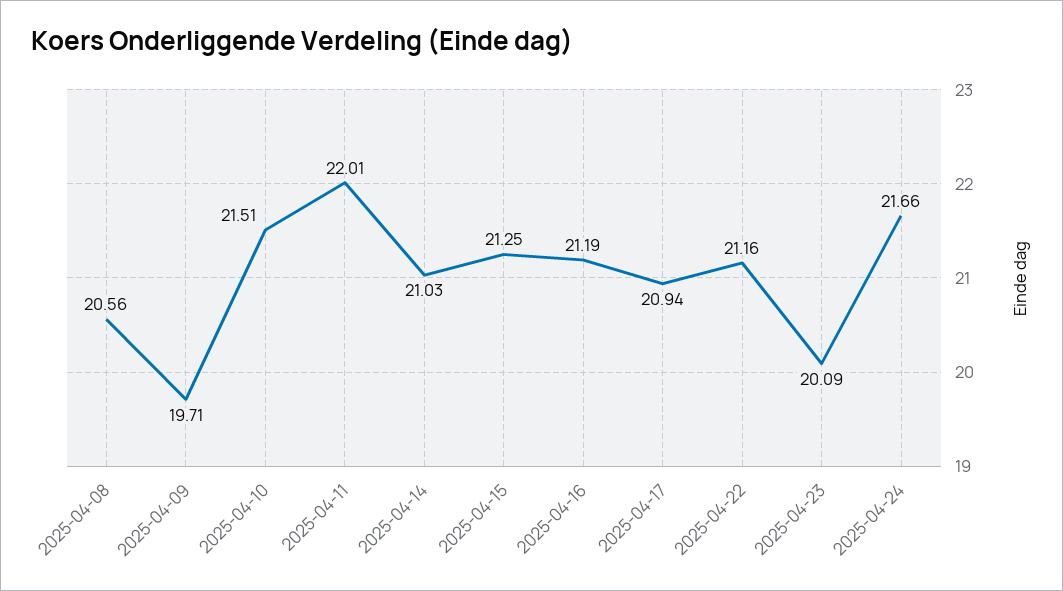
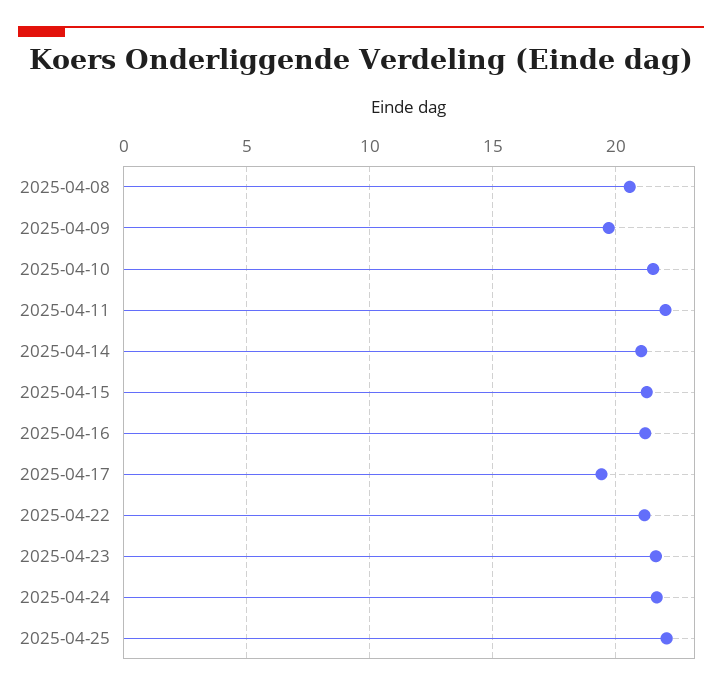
2025-04-17: 20.94 -> 19.5
2025-04-23: 20.09 -> 21.5
2025-04-25: none -> 22

